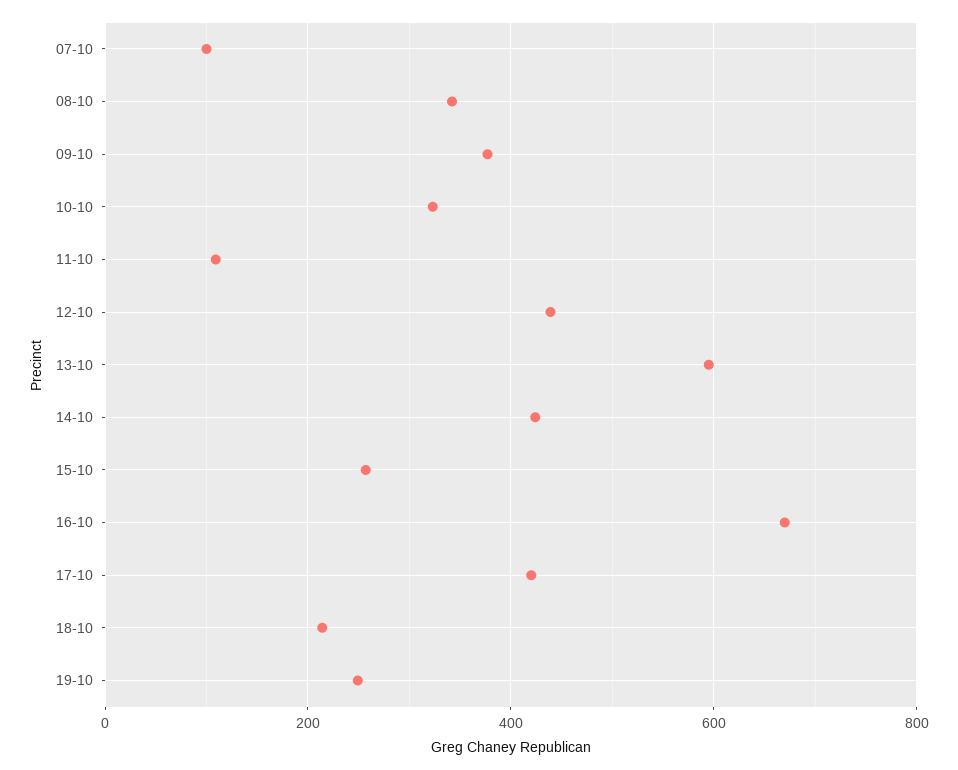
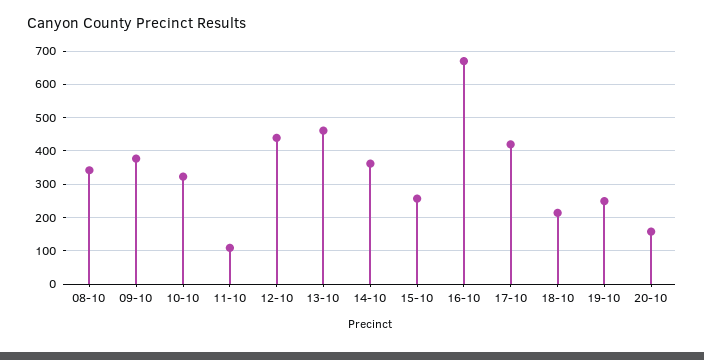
07-10: 100 -> none
13-10: 600 -> 460
14-10: 420 -> 360
20-10: none -> 160

